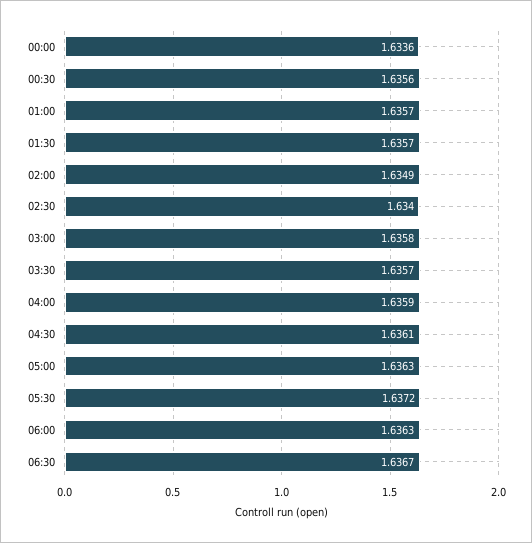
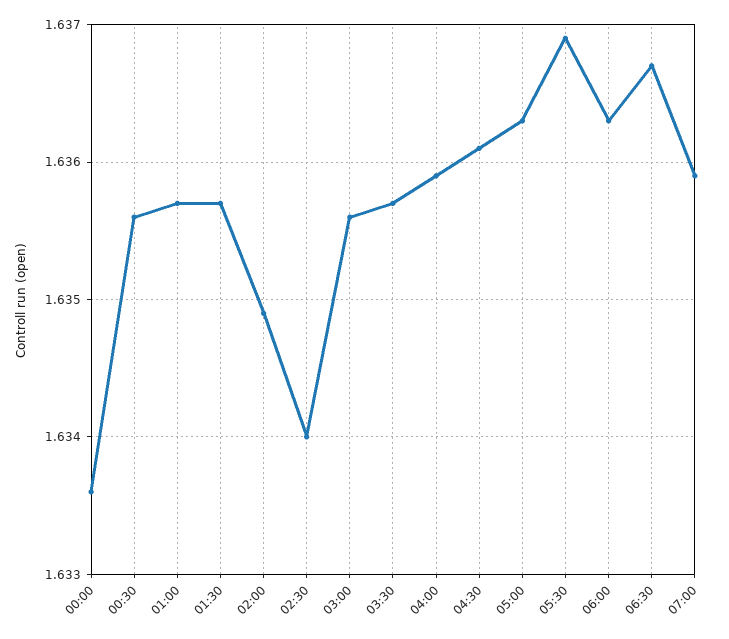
03:00: 1.6358 -> 1.6356
05:30: 1.6372 -> 1.6369
07:00: none -> 1.6359

